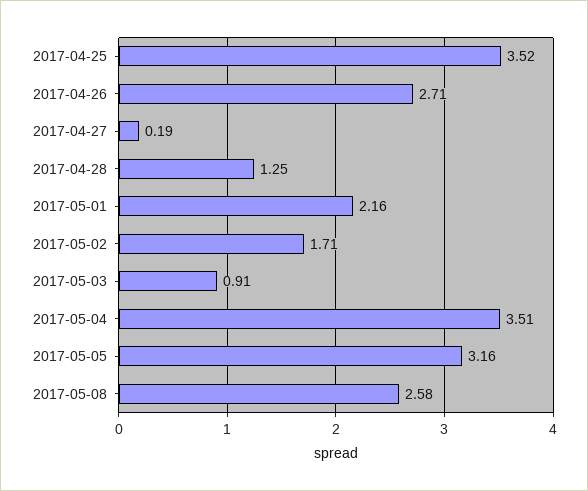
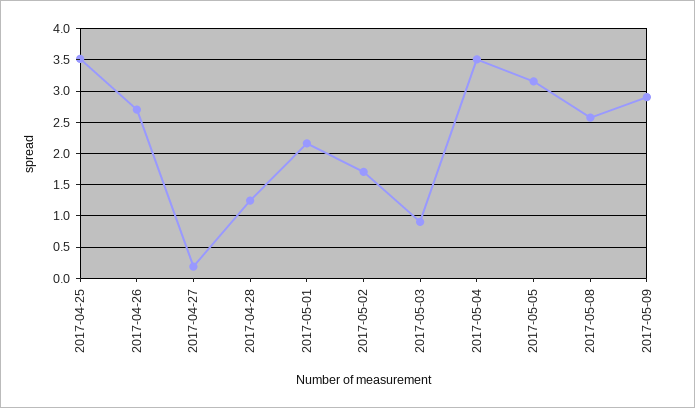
2017-05-09: none -> 2.9

